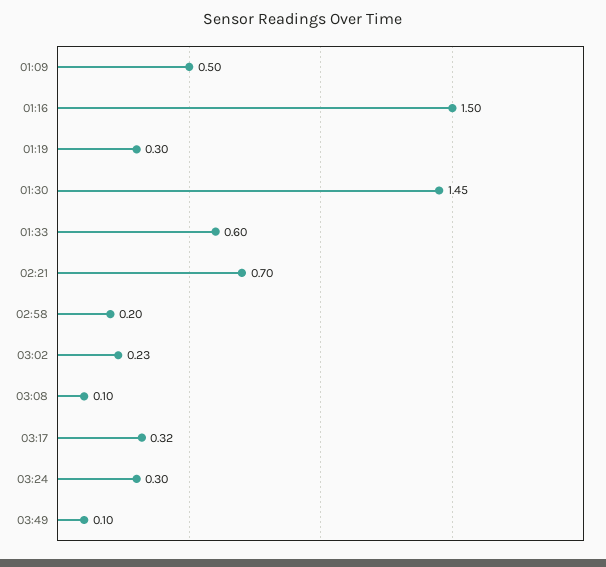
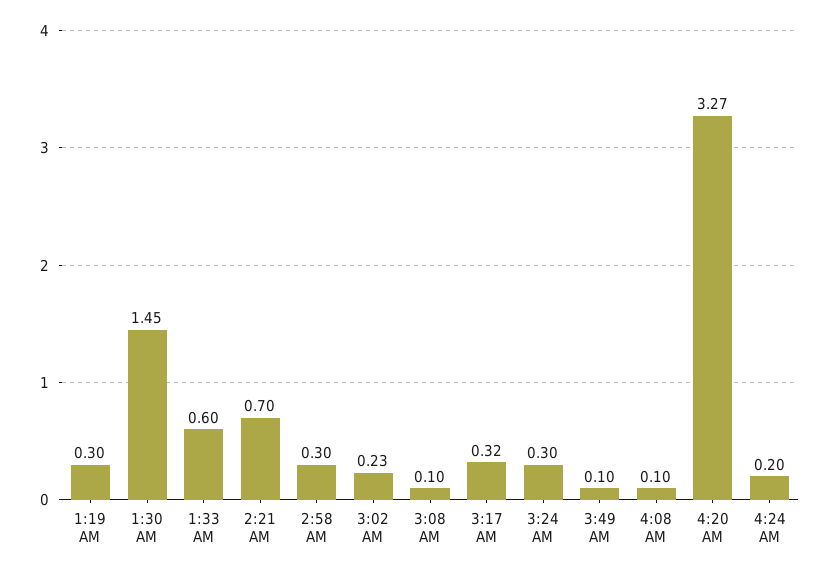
01:09: 0.5 -> none
01:16: 1.5 -> none
02:58: 0.2 -> 0.3
4:08 AM: none -> 0.1
4:20 AM: none -> 3.27
4:24 AM: none -> 0.2

